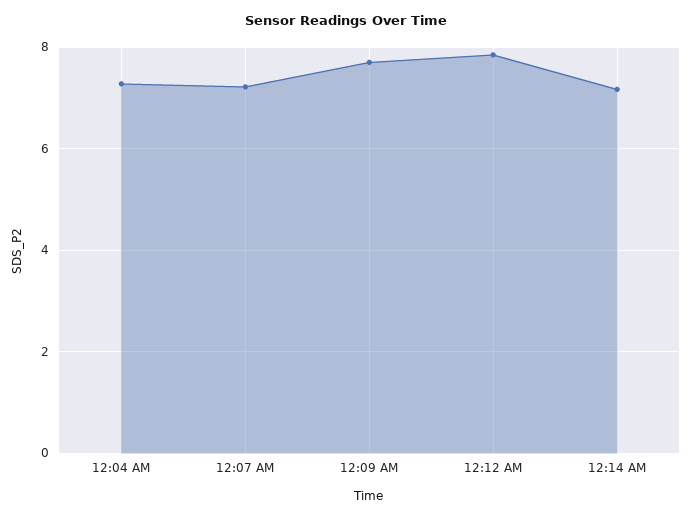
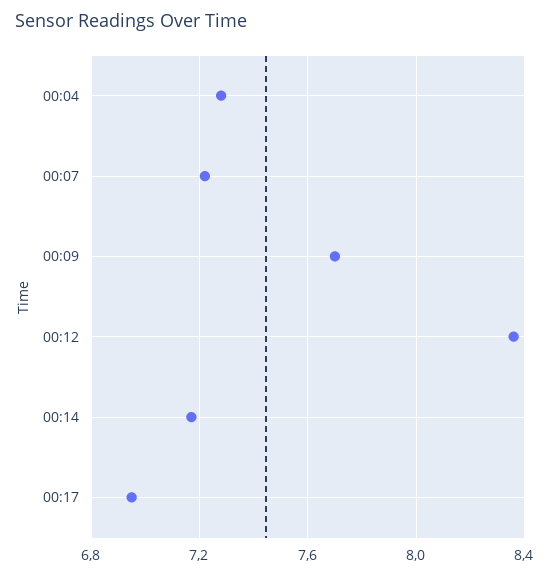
12:12 AM: 7.8 -> 8.35
00:17: none -> 6.95

